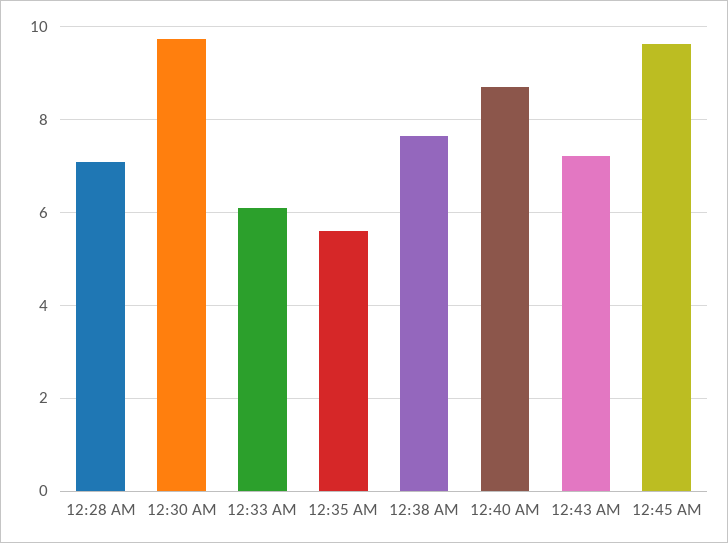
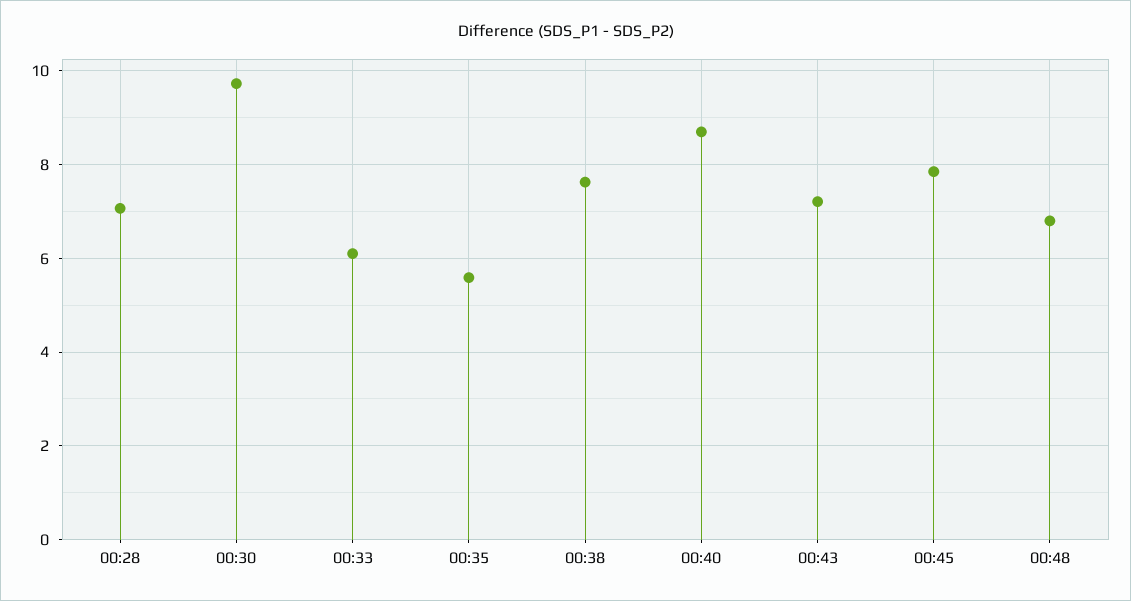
12:45 AM: 9.6 -> 7.8
00:48: none -> 6.8

